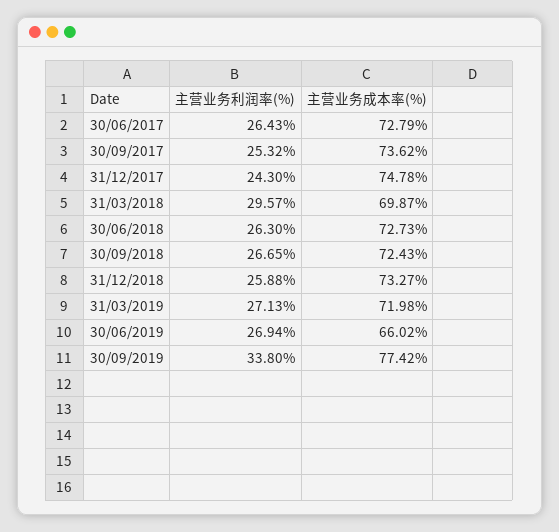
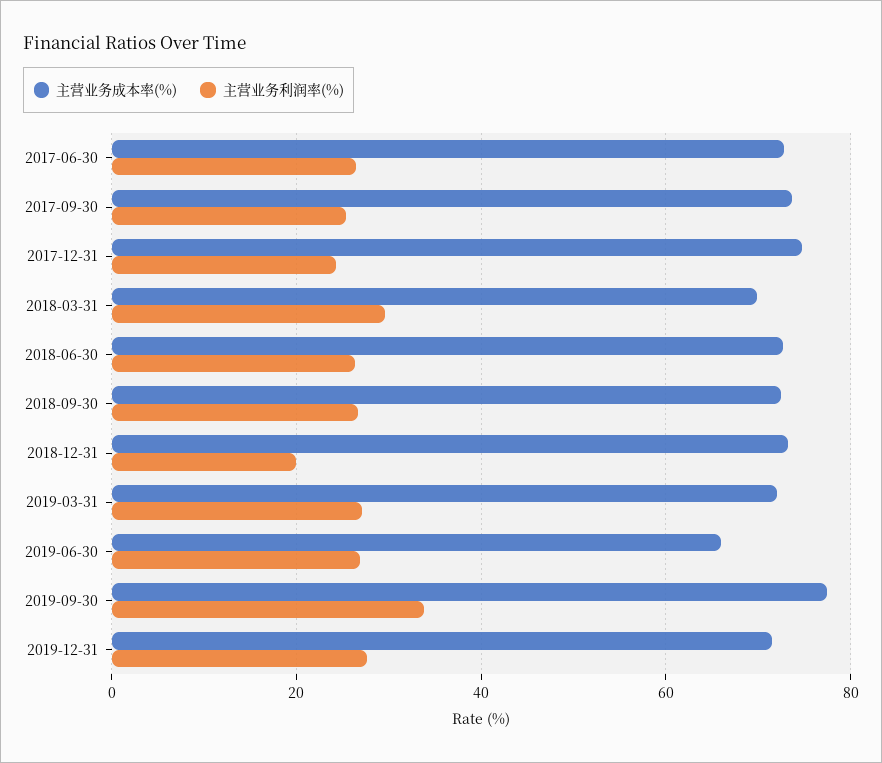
主营业务利润率(%), 31/12/2018: 25.88 -> 20
主营业务成本率(%), 2019-12-31: none -> 72
主营业务利润率(%), 2019-12-31: none -> 28

